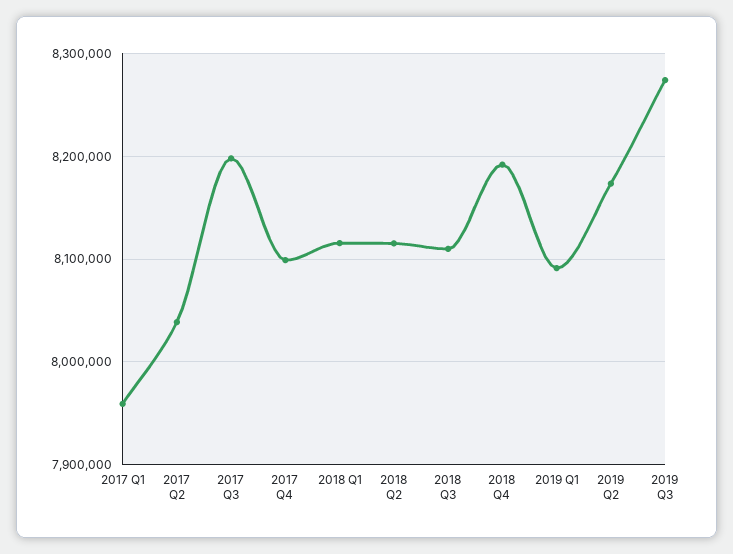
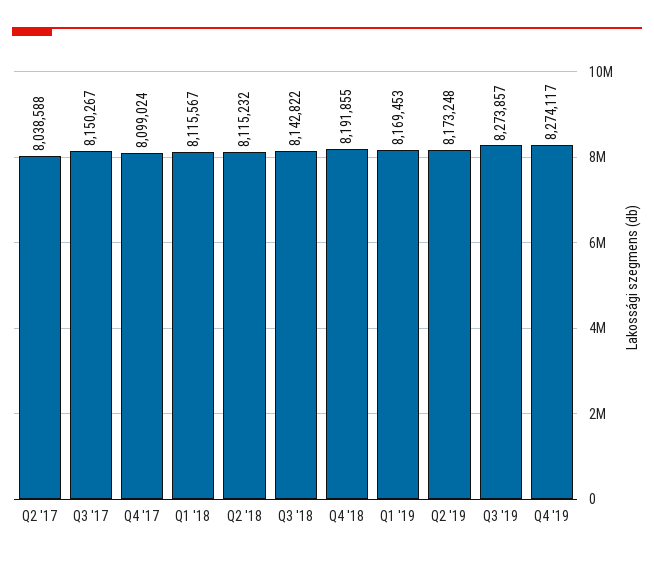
2017 Q1: 7960000 -> none
2017 Q3: 8200000 -> 8150267
2018 Q3: 8110000 -> 8142822
2019 Q1: 8090000 -> 8169453
Q4 '19: none -> 8274117

